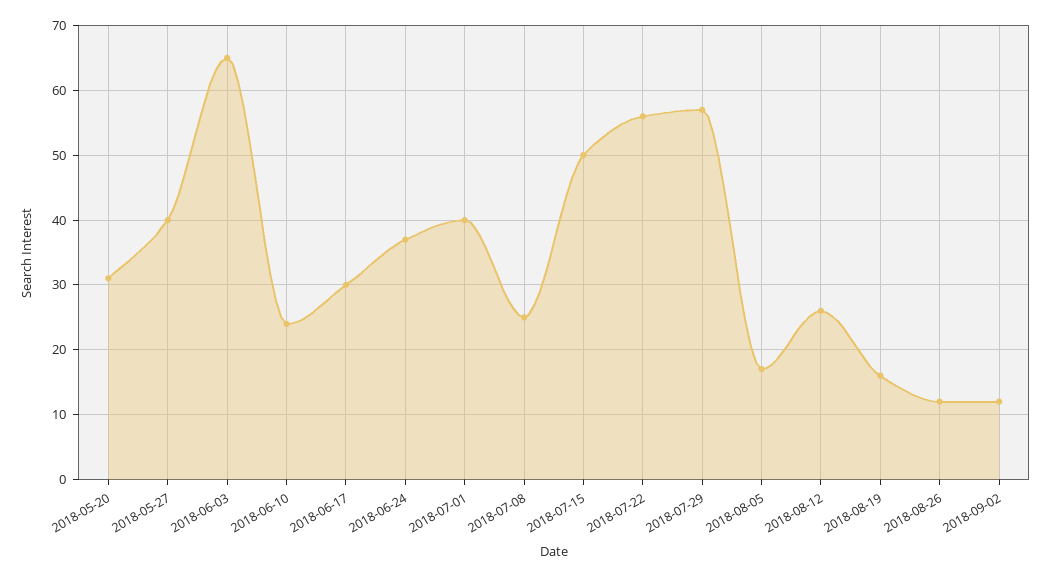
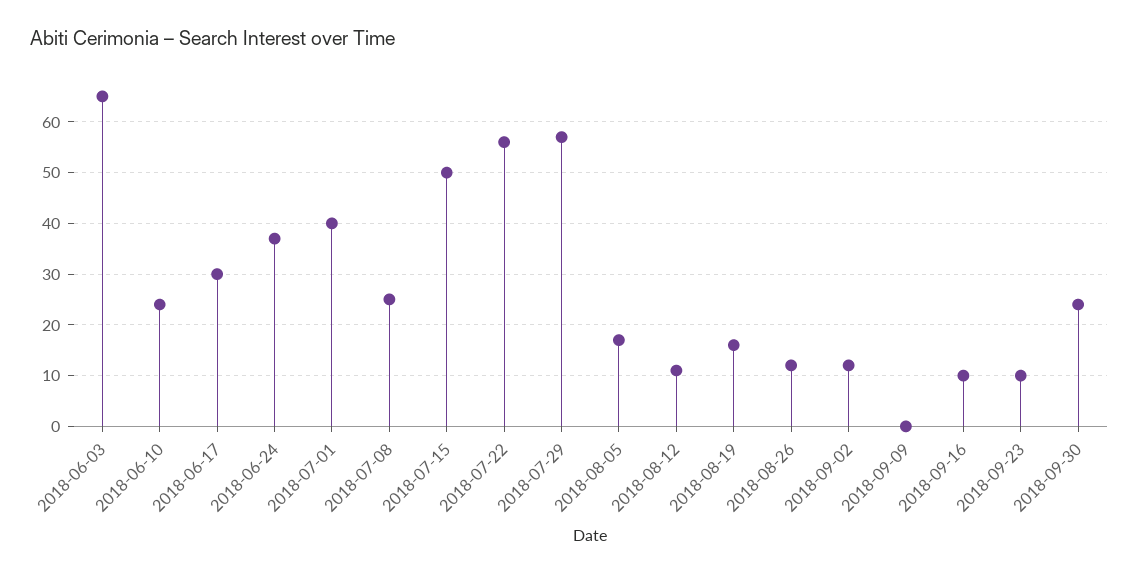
2018-05-20: 31 -> none
2018-05-27: 40 -> none
2018-08-12: 26 -> 10
2018-09-09: none -> 0
2018-09-16: none -> 10
2018-09-23: none -> 10
2018-09-30: none -> 25

